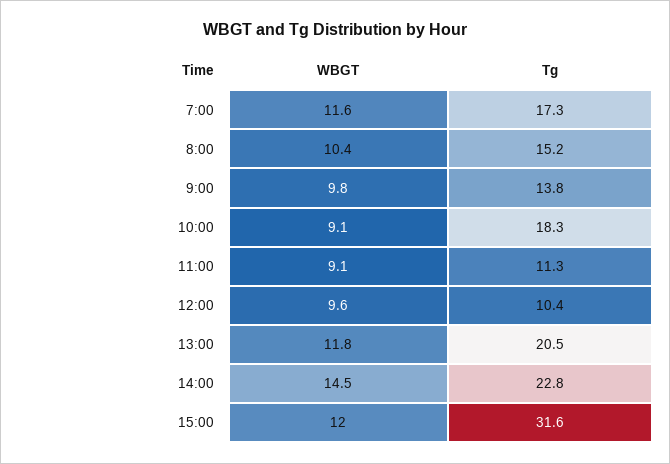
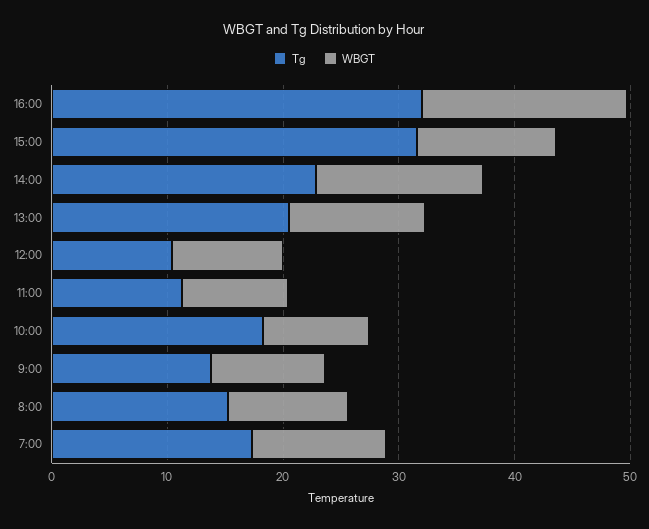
Tg, 16:00: none -> 32
WBGT, 16:00: none -> 18

